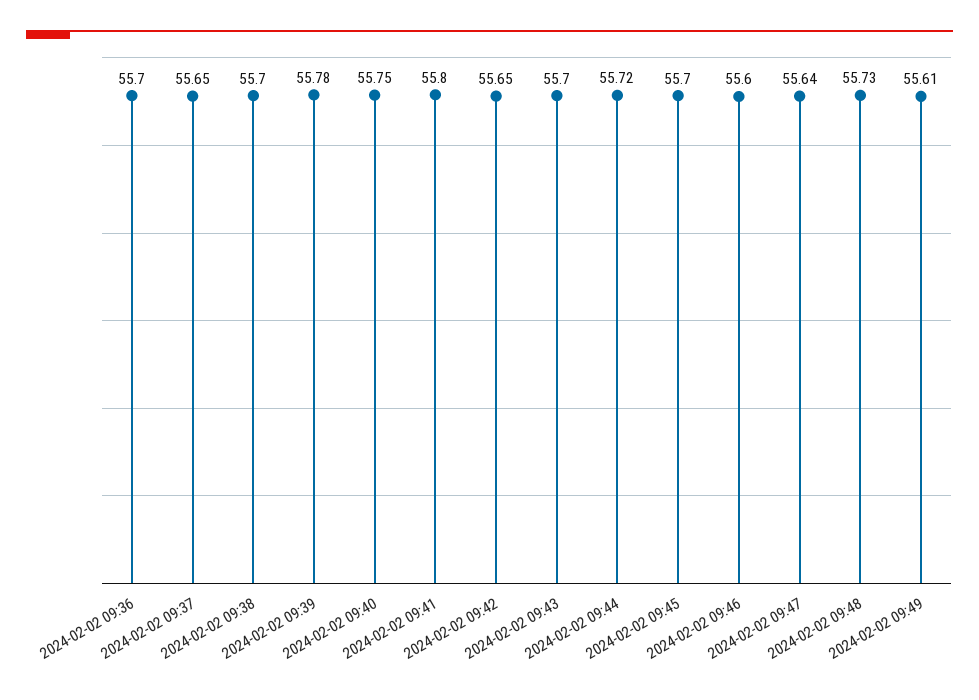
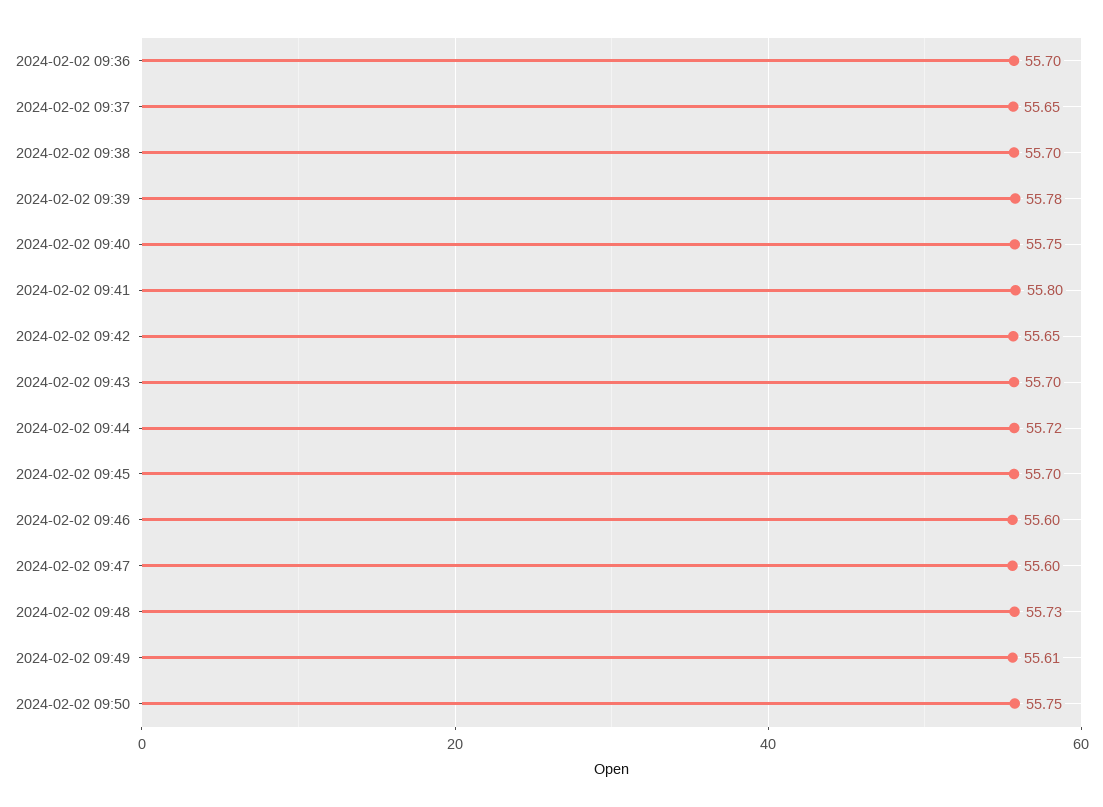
2024-02-02 09:47: 55.64 -> 55.6
2024-02-02 09:50: none -> 55.75

